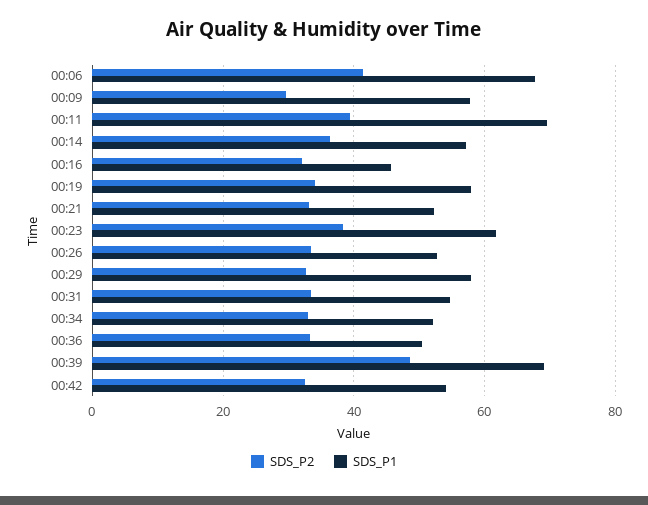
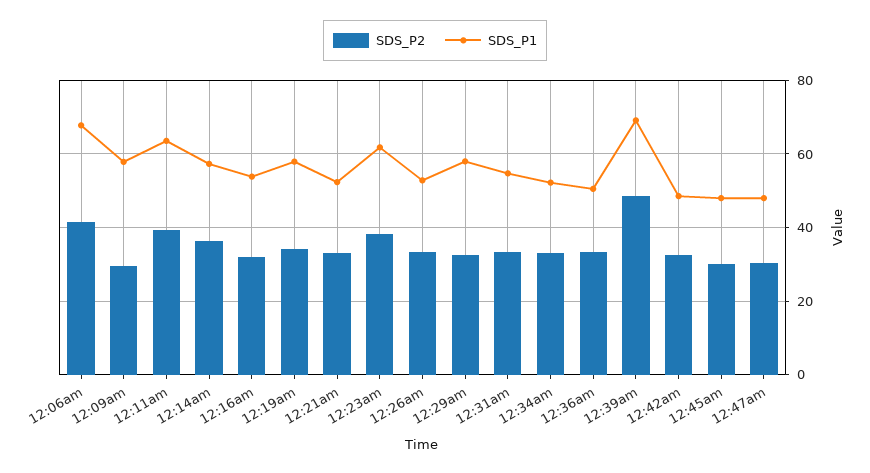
SDS_P1, 00:11: 70 -> 64
SDS_P1, 00:16: 46 -> 54
SDS_P1, 00:42: 54 -> 48
SDS_P2, 12:45am: none -> 30
SDS_P1, 12:45am: none -> 48
SDS_P2, 12:47am: none -> 30
SDS_P1, 12:47am: none -> 48

